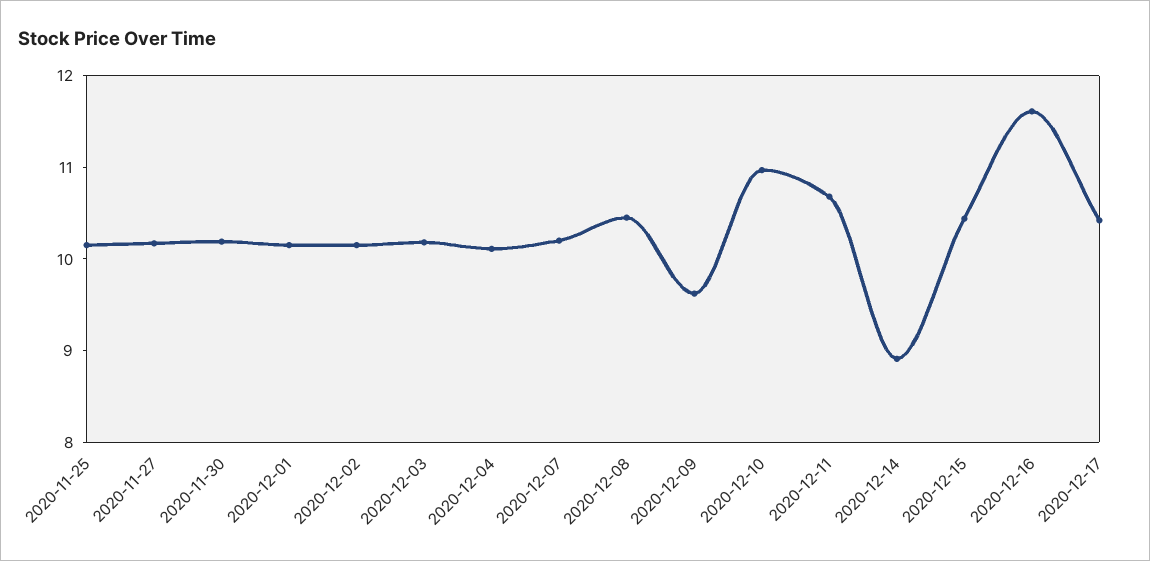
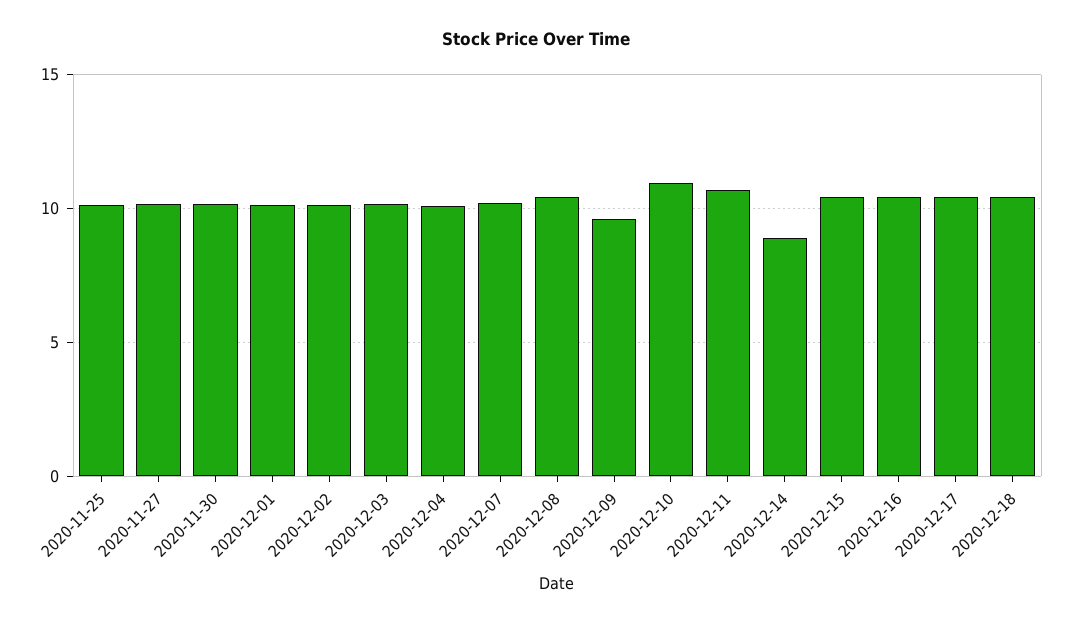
2020-12-16: 11.6 -> 10.5
2020-12-18: none -> 10.5

